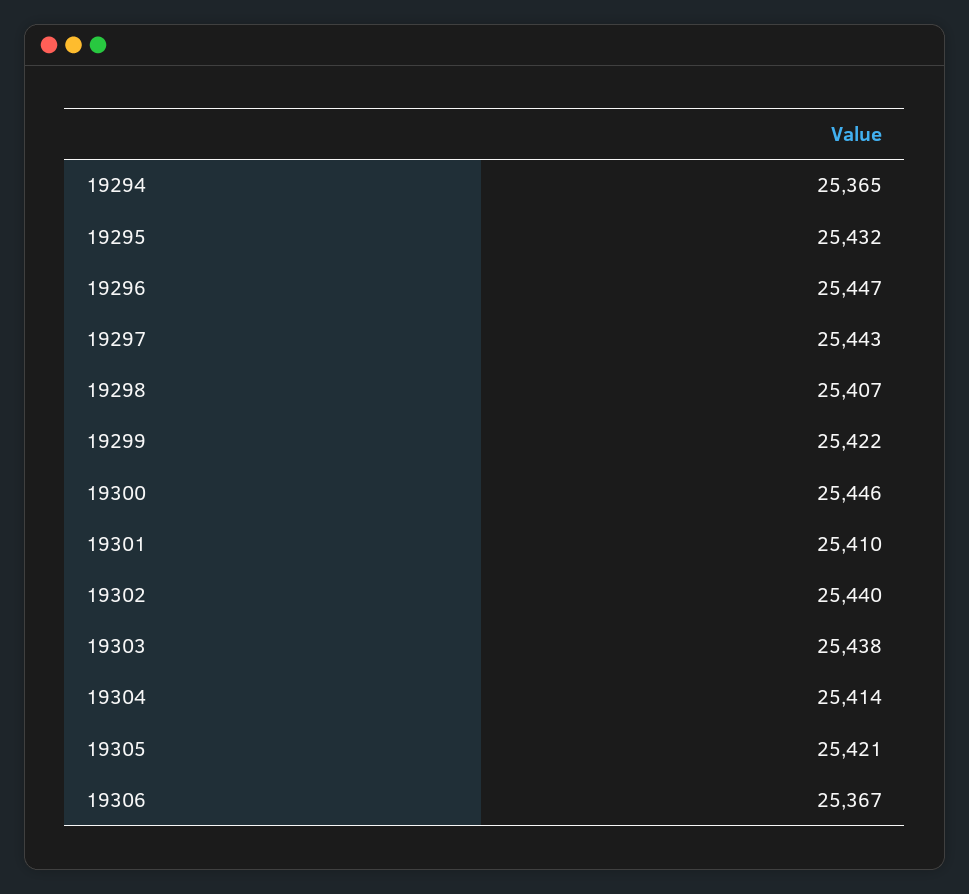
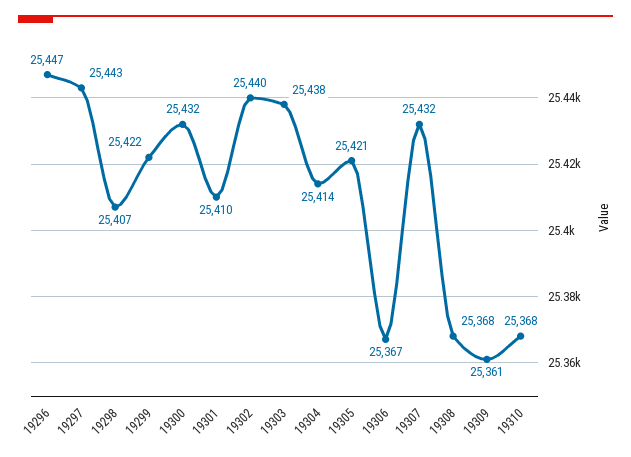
19294: 25365 -> none
19295: 25432 -> none
19300: 25446 -> 25432
19307: none -> 25432
19308: none -> 25368
19309: none -> 25361
19310: none -> 25368

